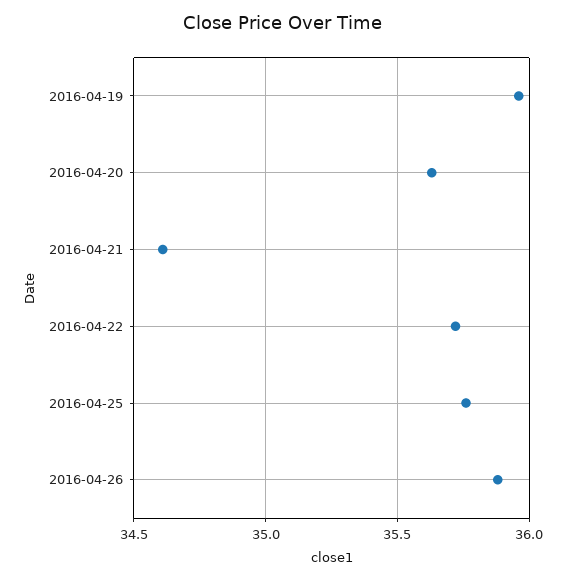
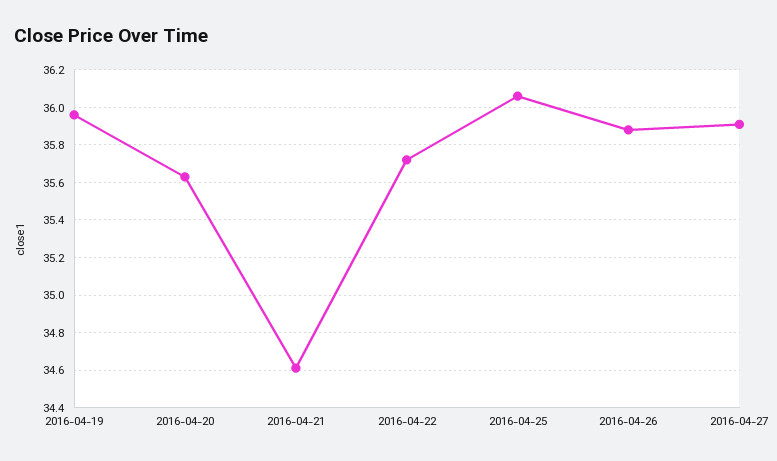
2016-04-25: 35.75 -> 36.05
2016-04-27: none -> 35.9

